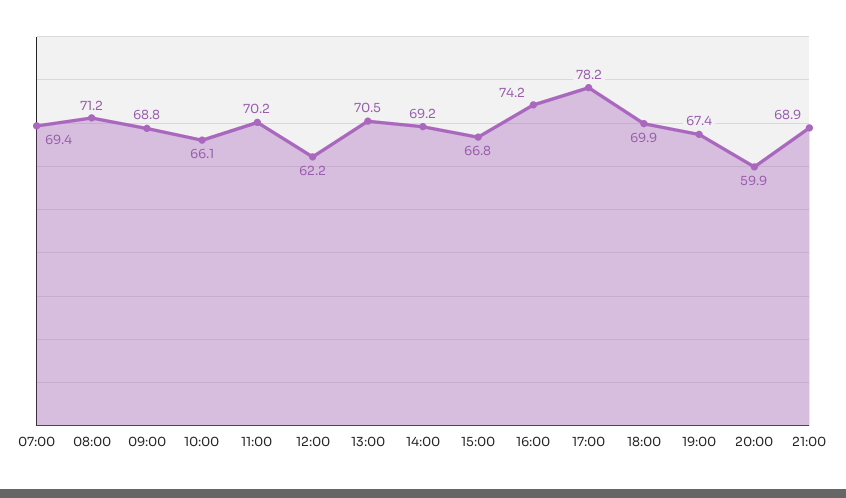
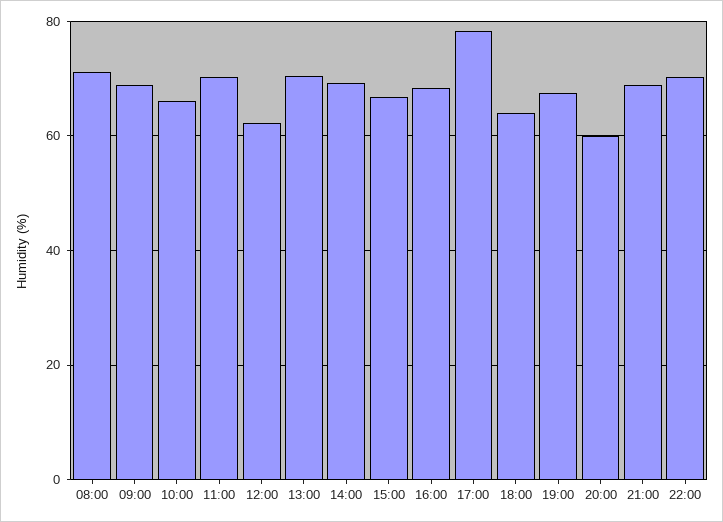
07:00: 69.4 -> none
16:00: 74.2 -> 68
18:00: 69.9 -> 64
22:00: none -> 70

